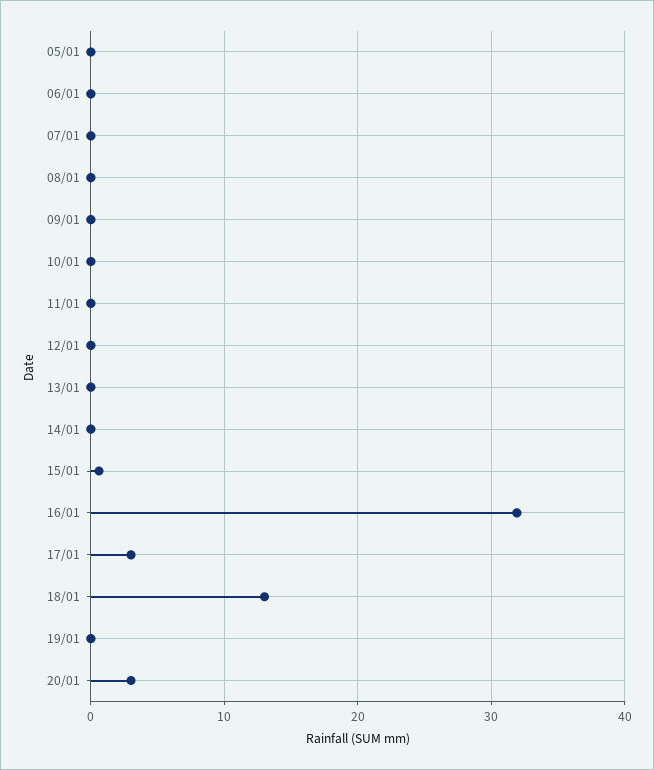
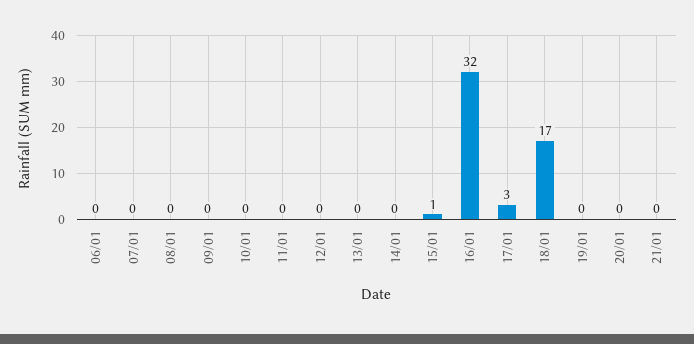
05/01: 0 -> none
18/01: 13 -> 17
20/01: 3 -> 0
21/01: none -> 0

